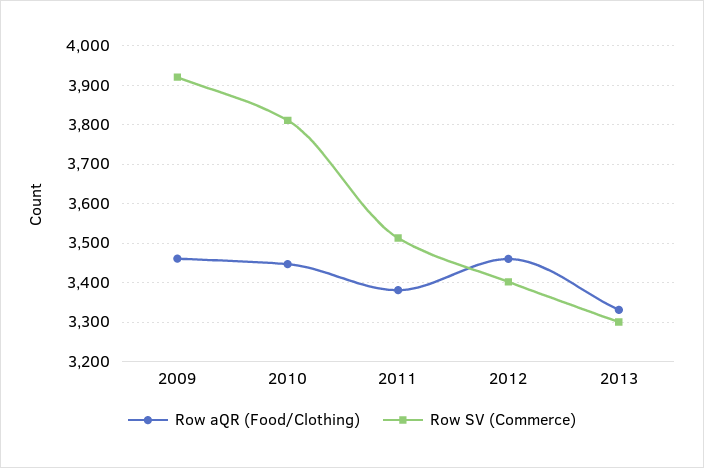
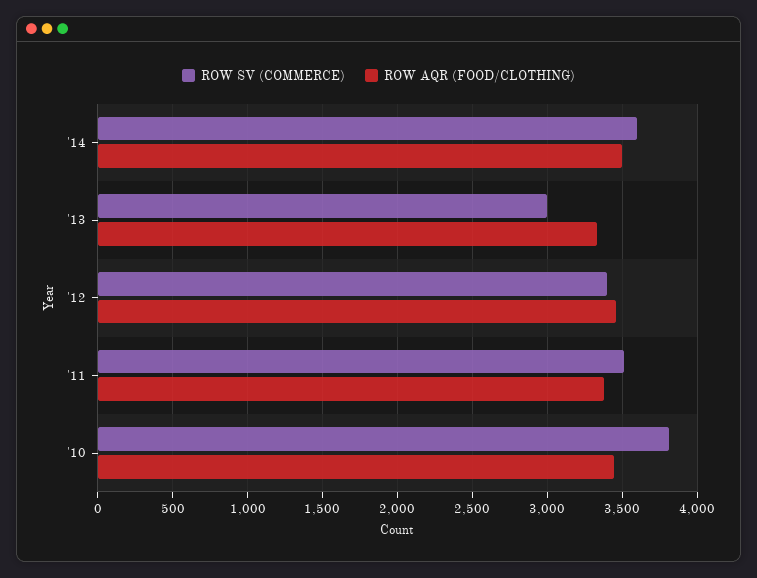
Row aQR (Food/Clothing), 2009: 3460 -> none
Row SV (Commerce), 2009: 3920 -> none
Row SV (Commerce), 2013: 3300 -> 3000
Row SV (Commerce), '14: none -> 3600
Row aQR (Food/Clothing), '14: none -> 3500

